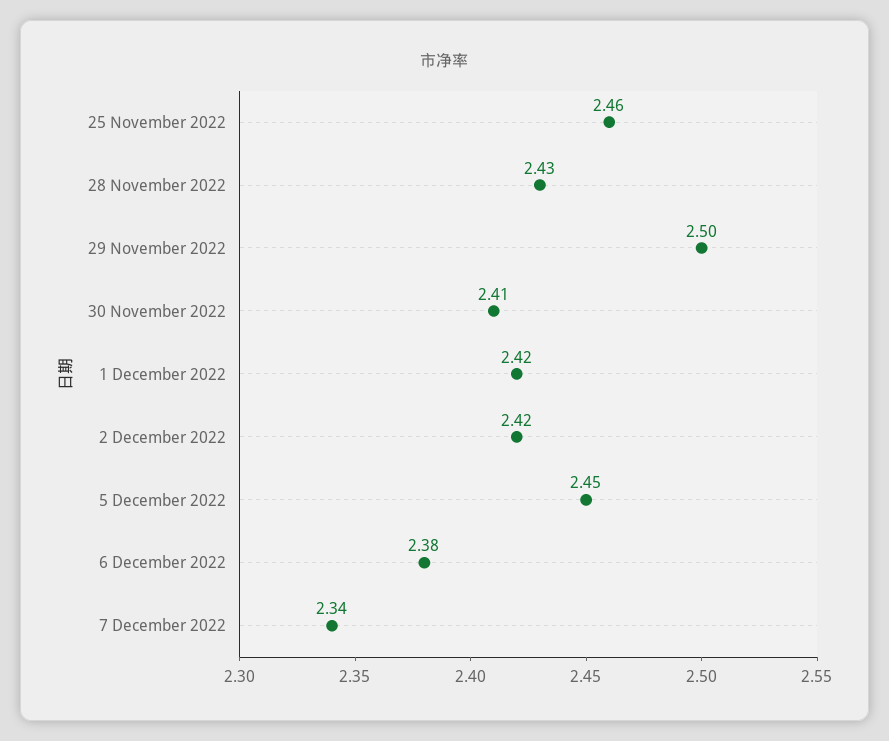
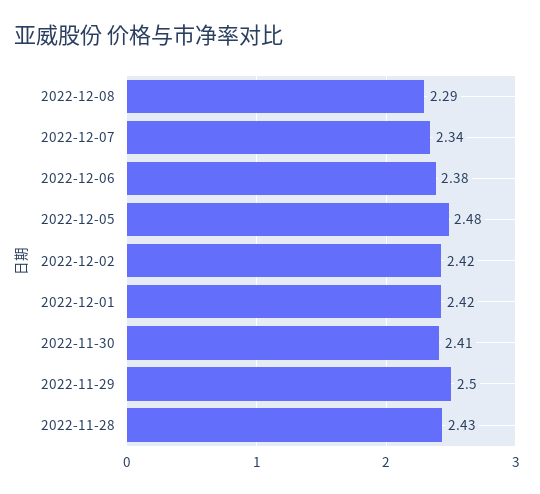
25 November 2022: 2.46 -> none
5 December 2022: 2.45 -> 2.48
2022-12-08: none -> 2.29

